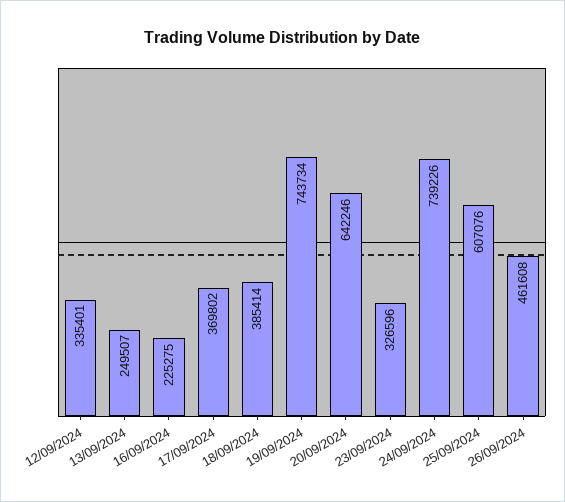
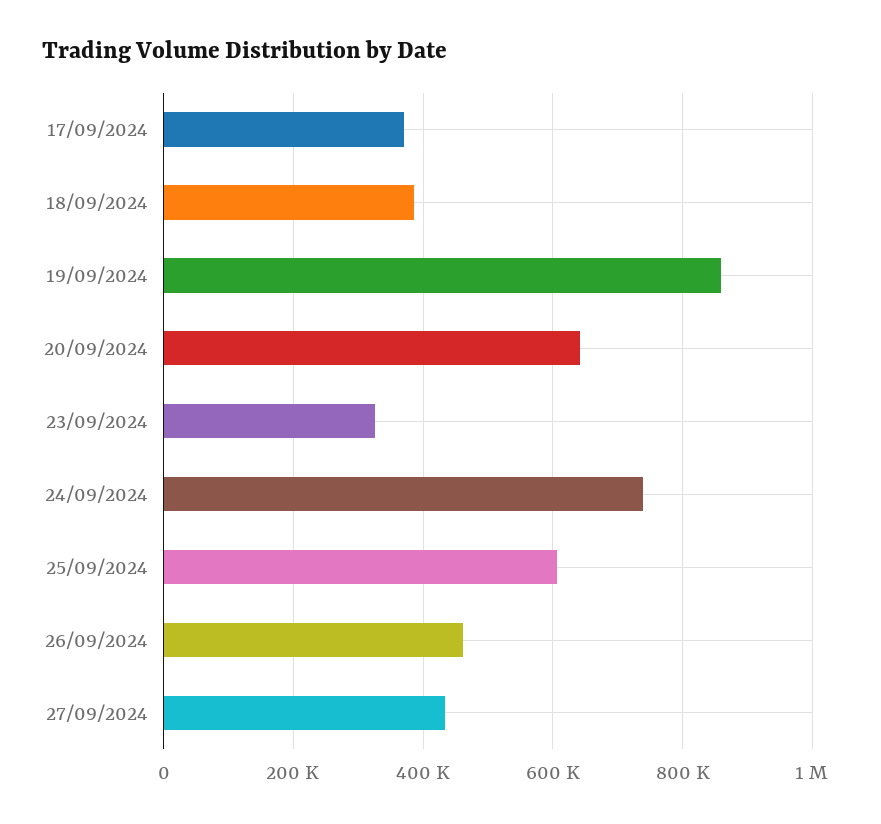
12/09/2024: 335401 -> none
13/09/2024: 249507 -> none
16/09/2024: 225275 -> none
19/09/2024: 743734 -> 860000
27/09/2024: none -> 440000

